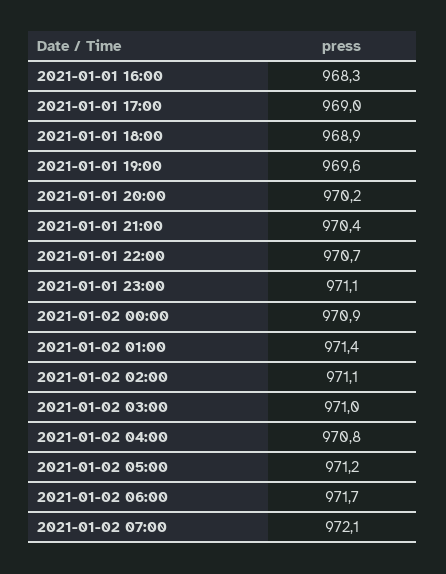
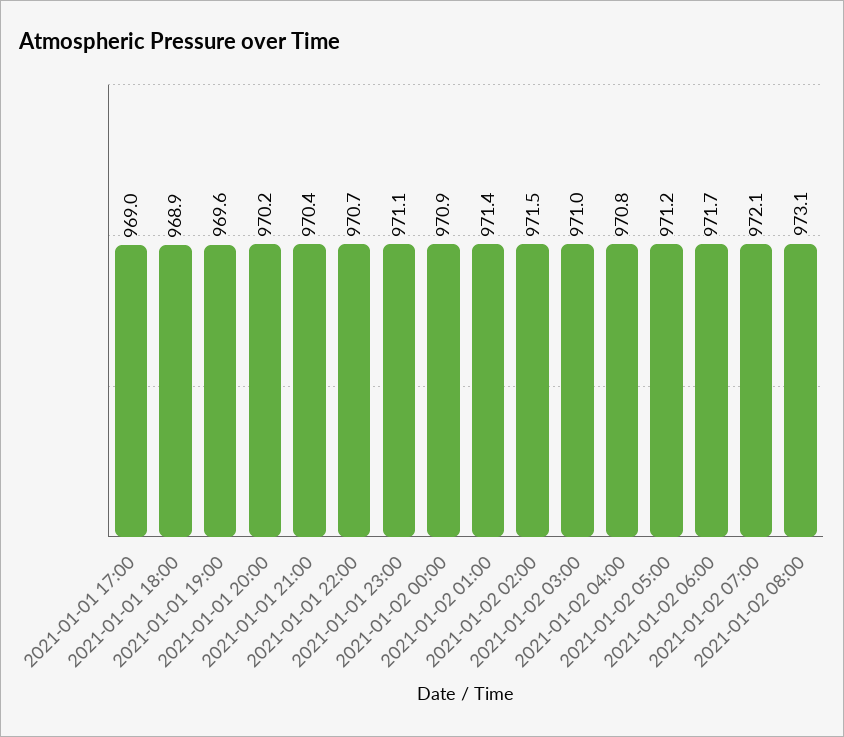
2021-01-01 16:00: 968.3 -> none
2021-01-02 02:00: 971.1 -> 971.5
2021-01-02 08:00: none -> 973.1

